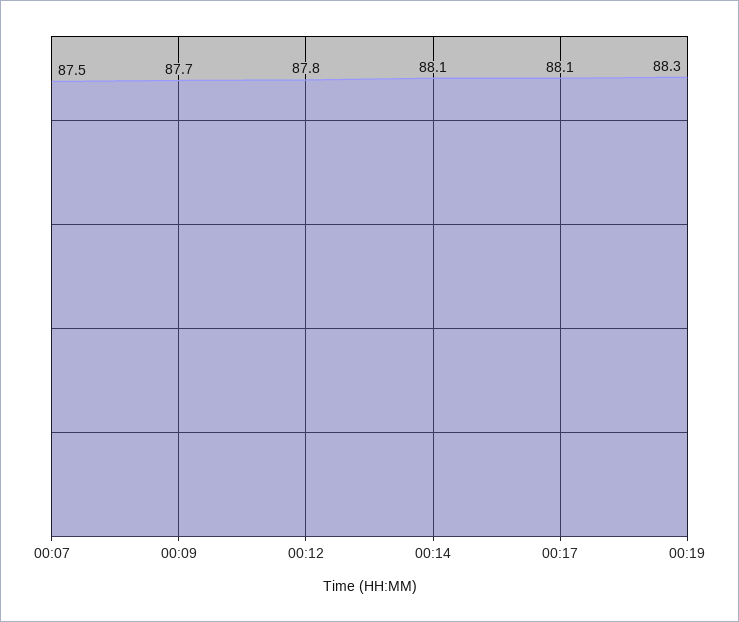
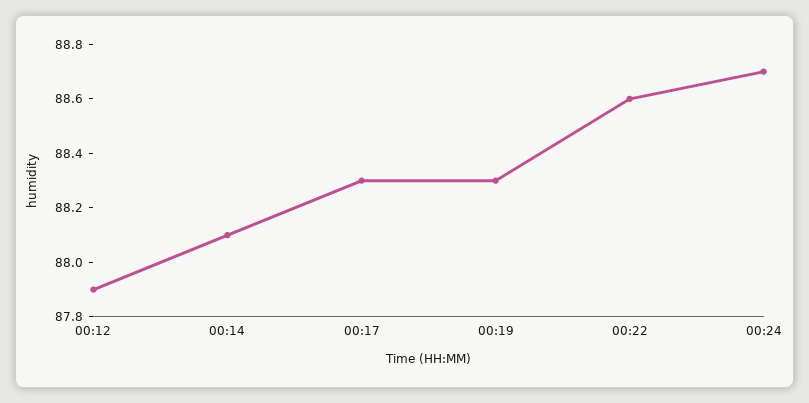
00:07: 87.5 -> none
00:09: 87.7 -> none
00:12: 87.8 -> 87.9
00:17: 88.1 -> 88.3
00:22: none -> 88.6
00:24: none -> 88.7

